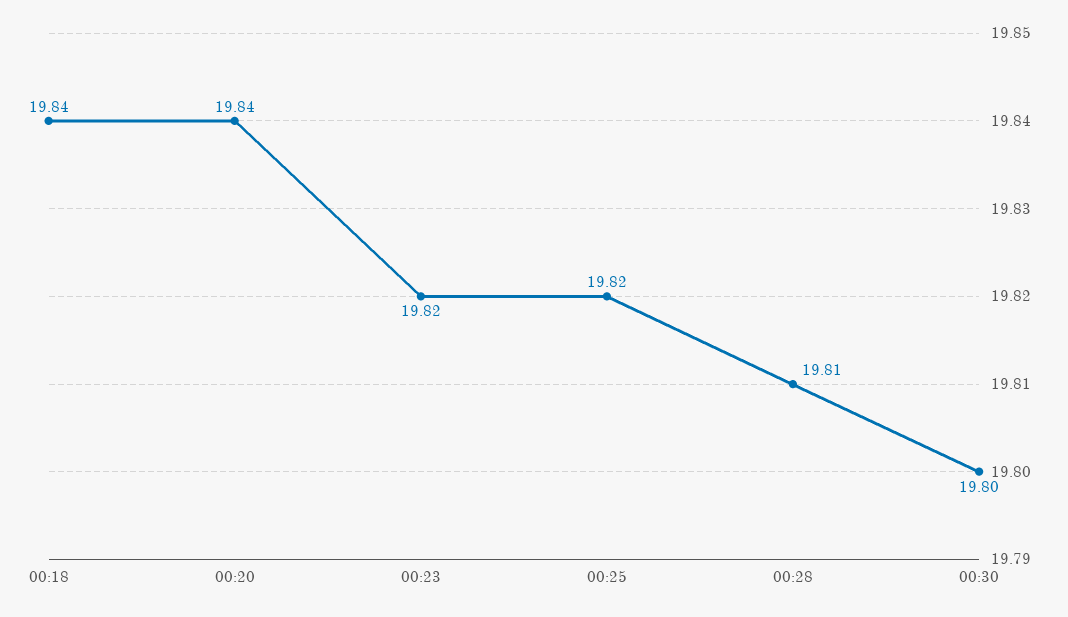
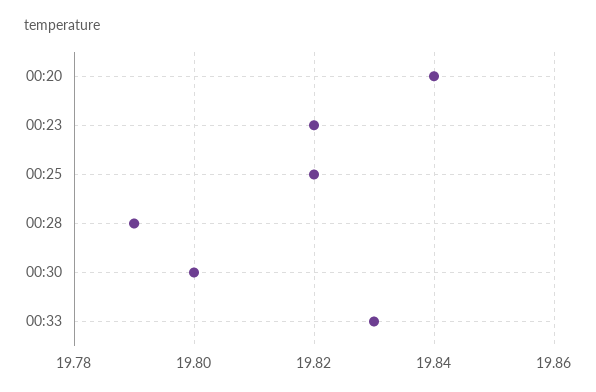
00:18: 19.84 -> none
00:28: 19.81 -> 19.79
00:33: none -> 19.83

